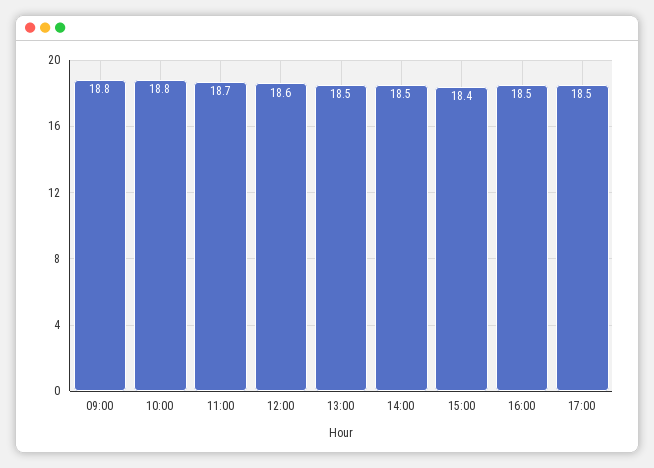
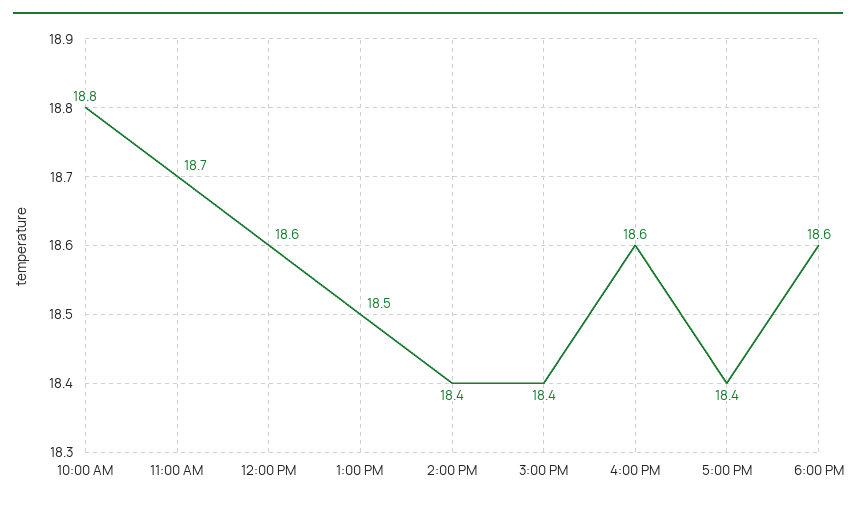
09:00: 18.8 -> none
14:00: 18.5 -> 18.4
16:00: 18.5 -> 18.6
17:00: 18.5 -> 18.4
6:00 PM: none -> 18.6

